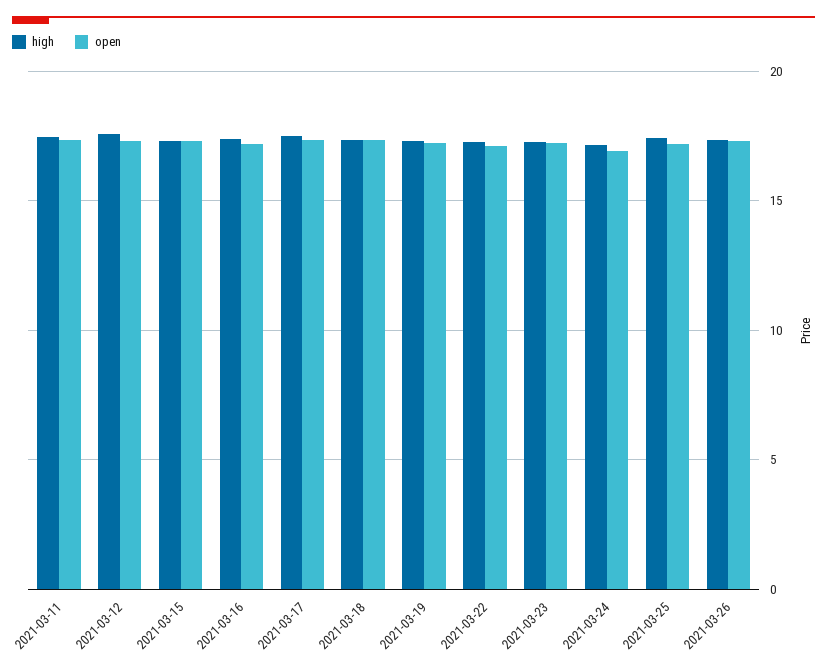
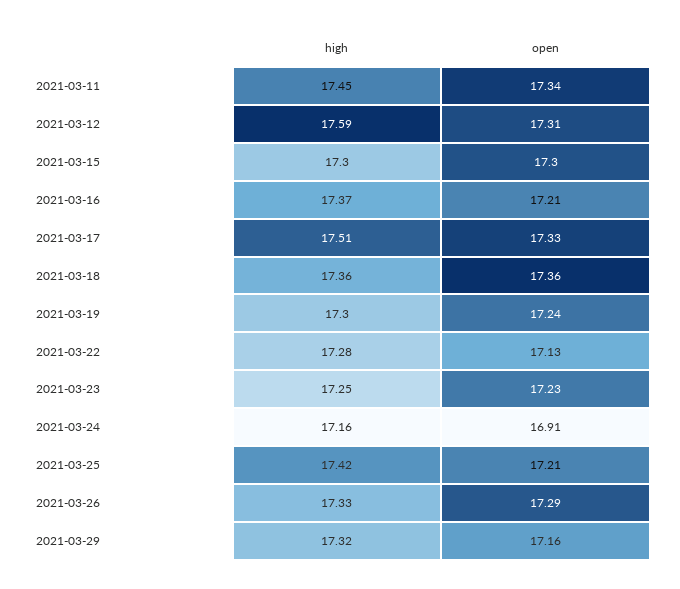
high, 2021-03-29: none -> 17.32
open, 2021-03-29: none -> 17.16

